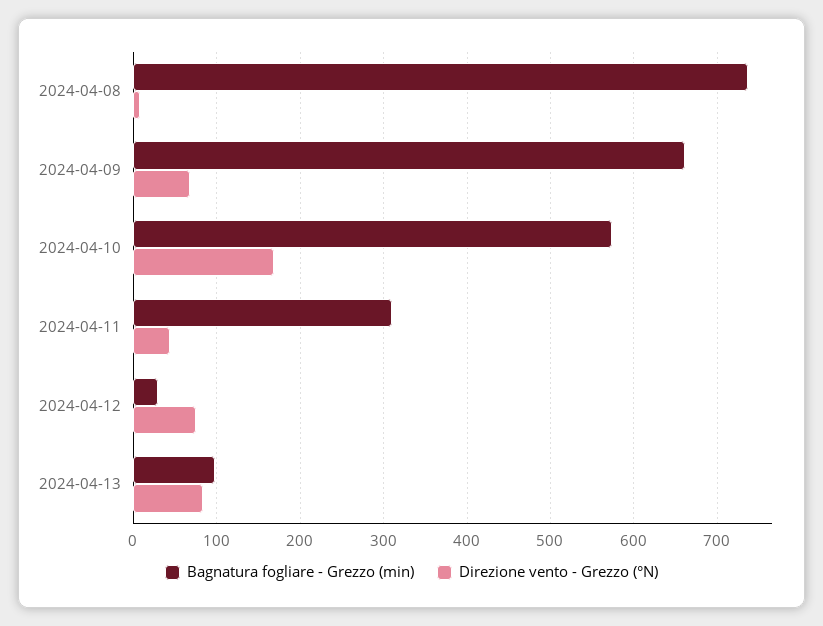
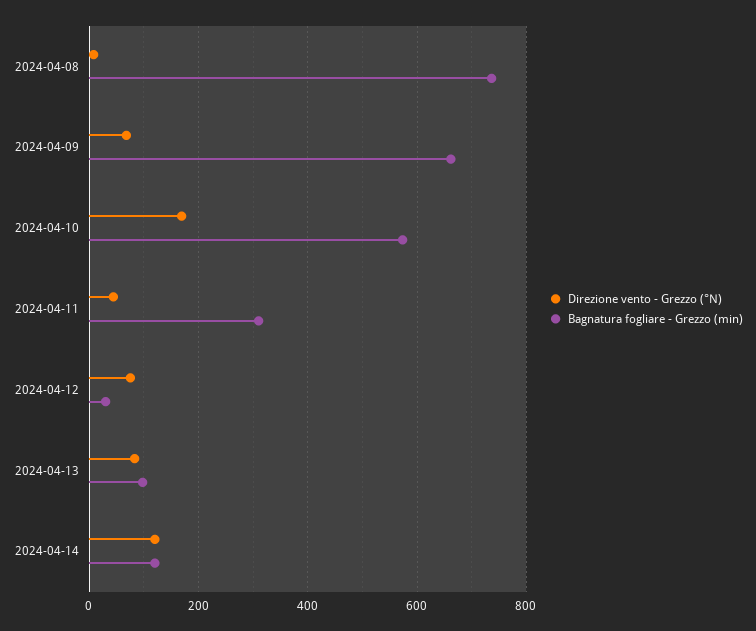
Direzione vento - Grezzo (°N), 2024-04-14: none -> 120
Bagnatura fogliare - Grezzo (min), 2024-04-14: none -> 120

